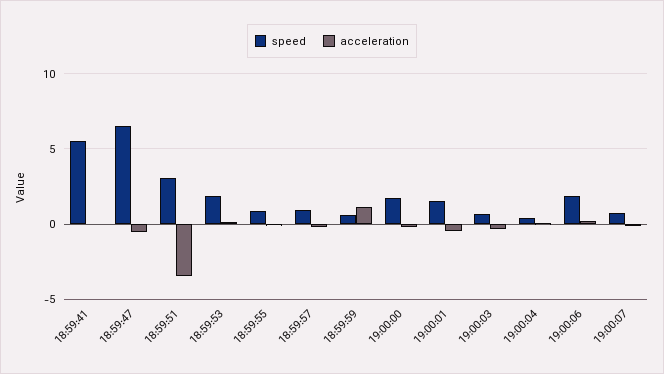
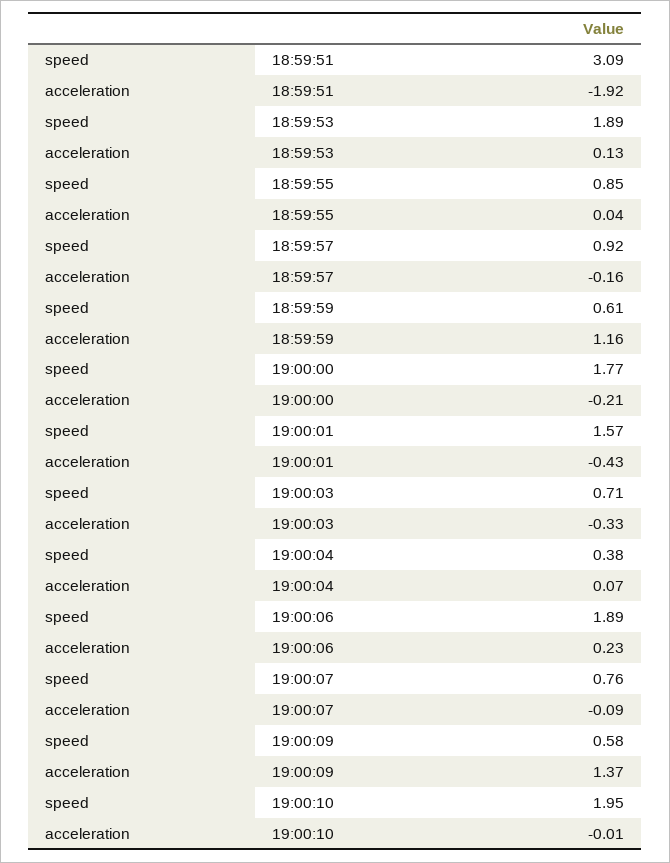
speed, 18:59:41: 5.5 -> none
acceleration, 18:59:41: 0 -> none
speed, 18:59:47: 6.5 -> none
acceleration, 18:59:47: -0.5 -> none
acceleration, 18:59:51: -3.5 -> -1.92
speed, 19:00:09: none -> 0.58
acceleration, 19:00:09: none -> 1.37
speed, 19:00:10: none -> 1.95
acceleration, 19:00:10: none -> -0.01

